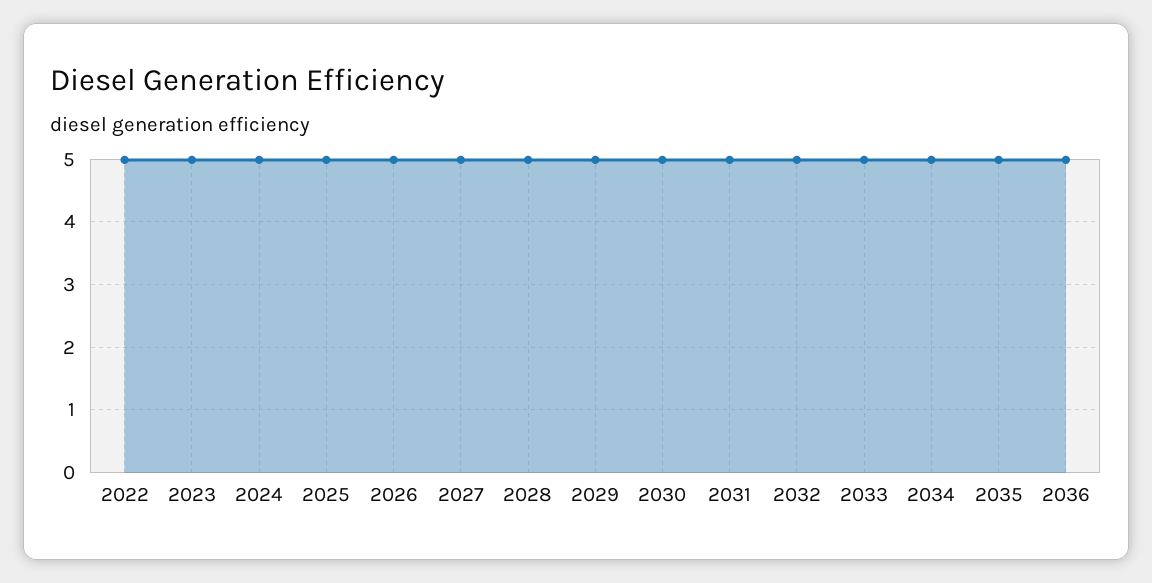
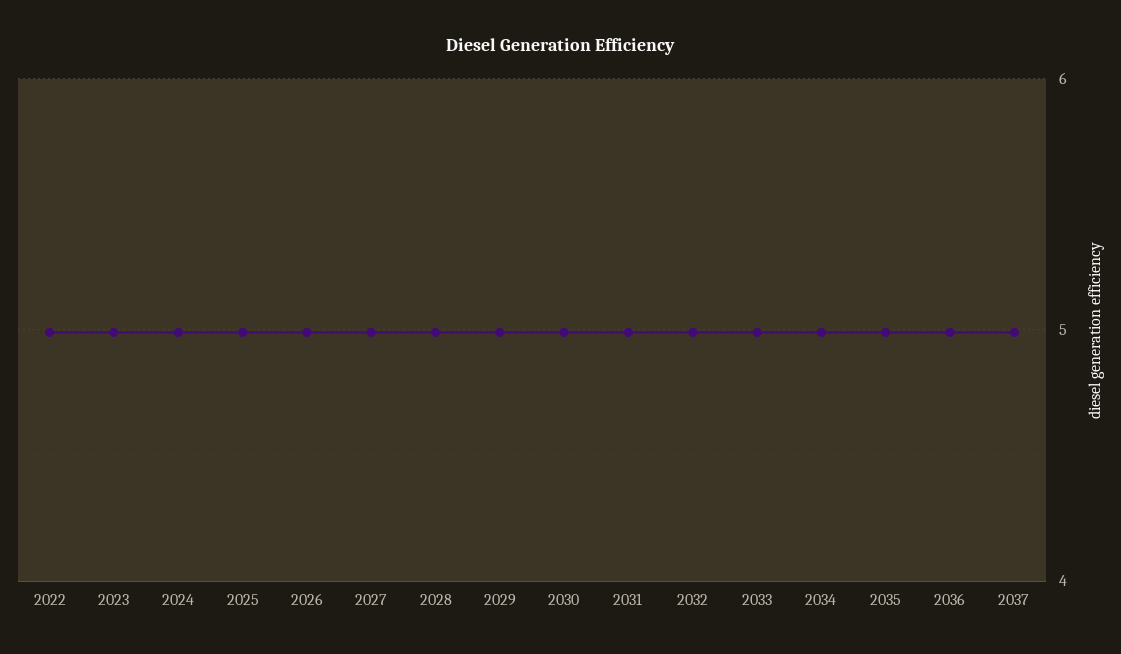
2037: none -> 5

